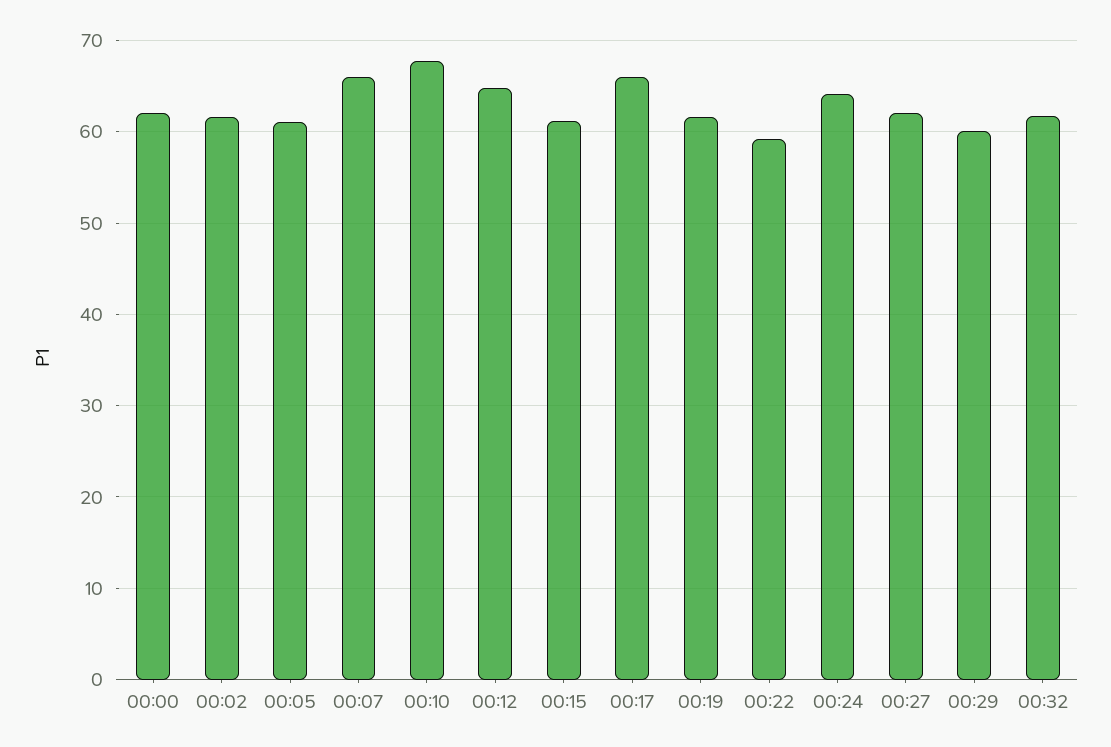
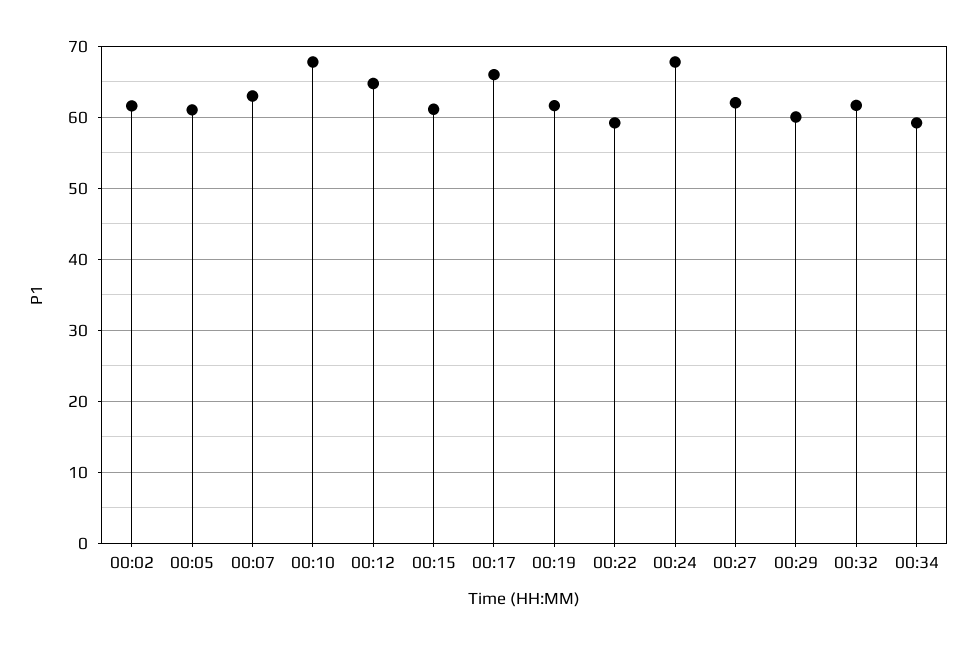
00:00: 62 -> none
00:07: 66 -> 63
00:24: 64 -> 68
00:34: none -> 59

